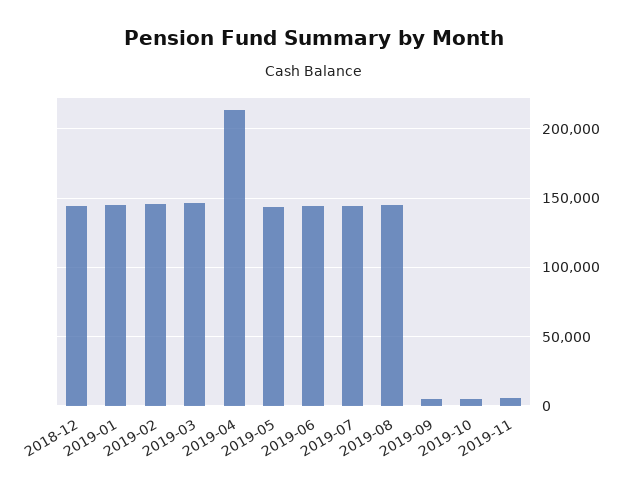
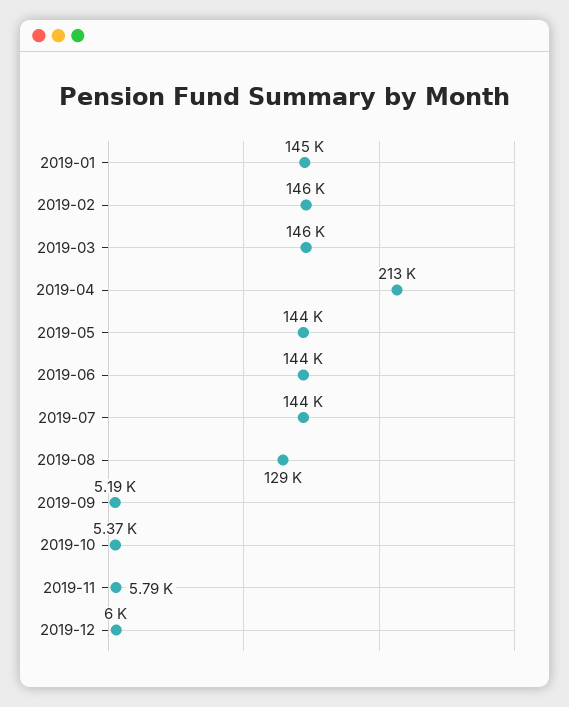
2018-12: 145000 -> none
2019-08: 145000 -> 129000
2019-12: none -> 6000

